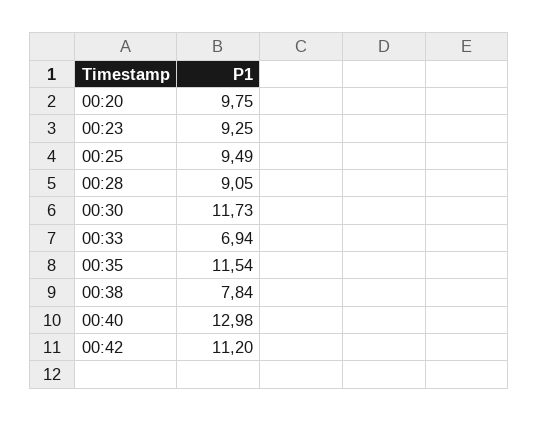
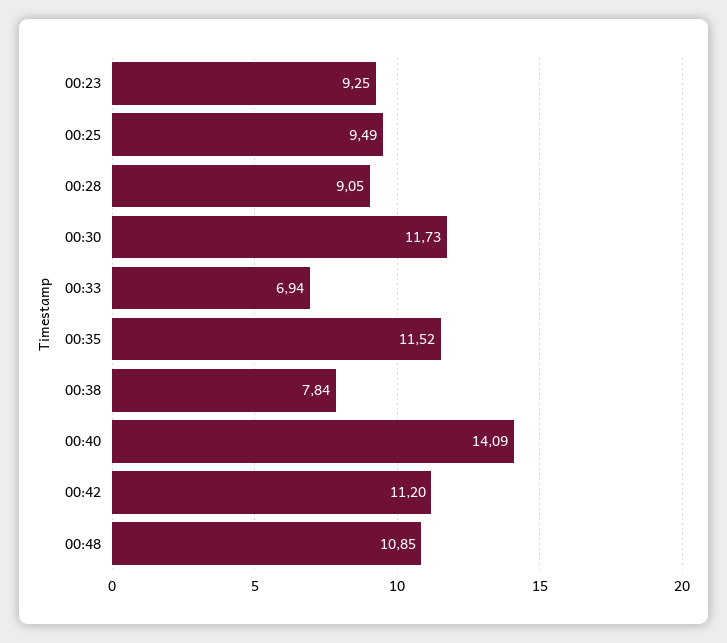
00:20: 9.75 -> none
00:35: 11.54 -> 11.52
00:40: 12.98 -> 14.09
00:48: none -> 10.85

